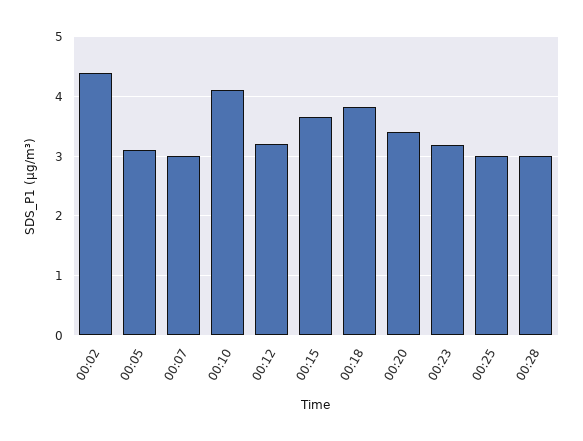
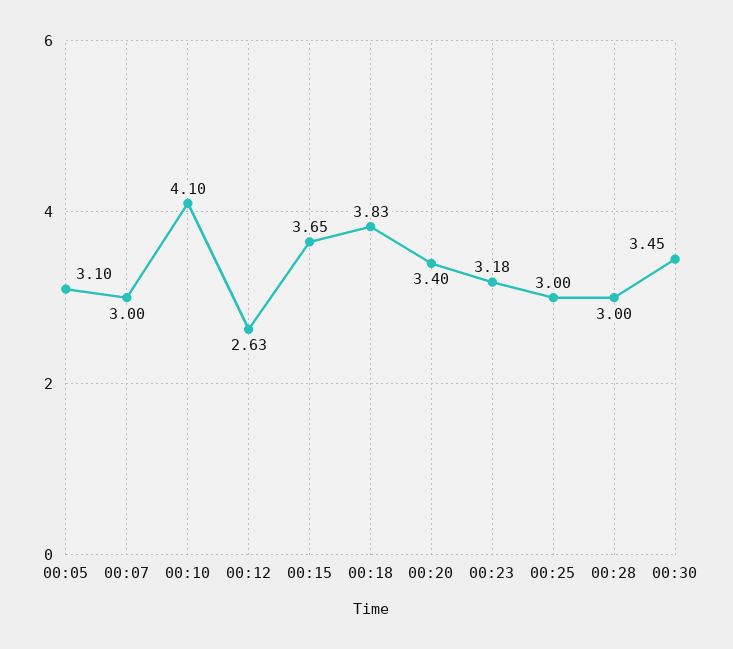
00:02: 4.4 -> none
00:12: 3.2 -> 2.63
00:30: none -> 3.45

